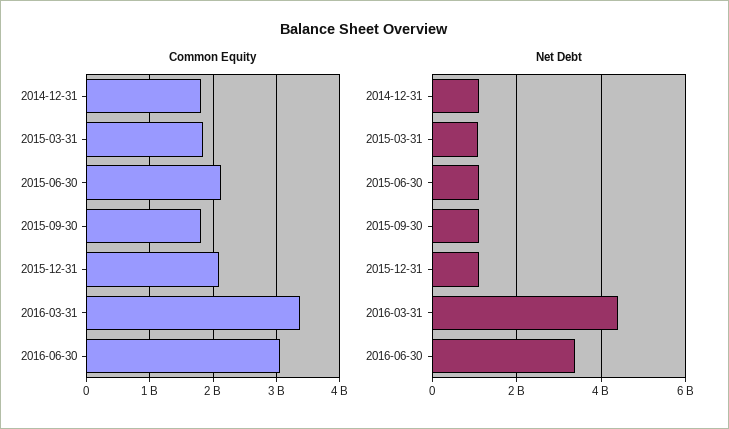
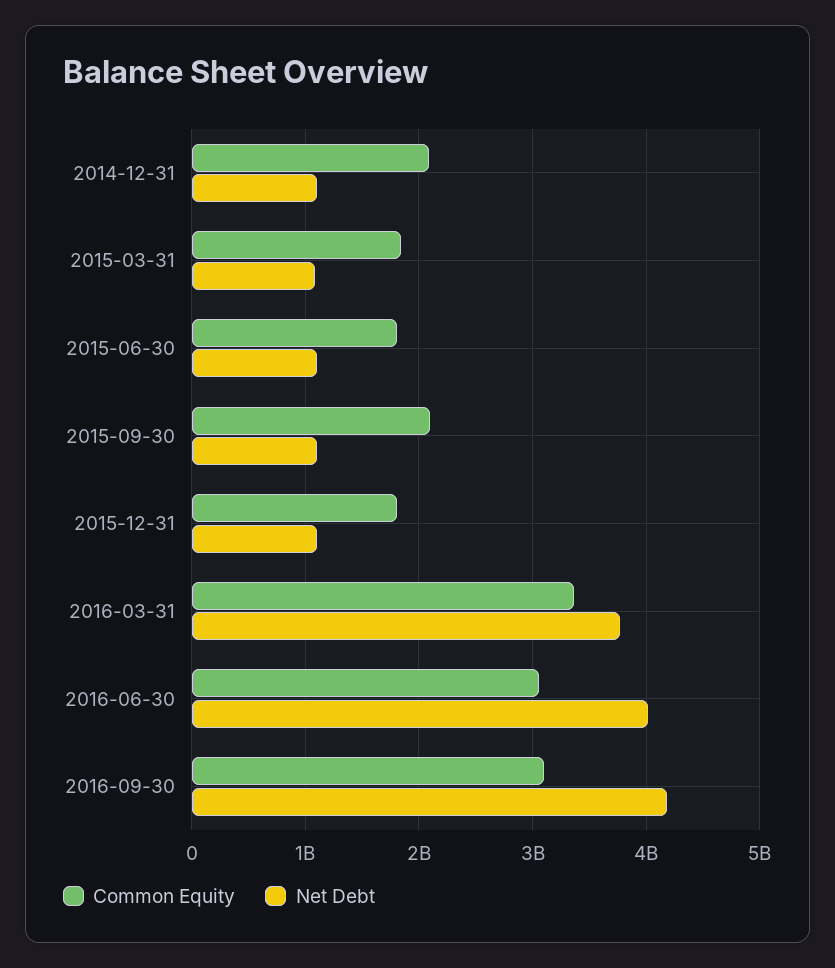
Common Equity, 2014-12-31: 1800000000 -> 2100000000
Common Equity, 2015-06-30: 2100000000 -> 1800000000
Common Equity, 2015-09-30: 1800000000 -> 2100000000
Common Equity, 2015-12-31: 2100000000 -> 1800000000
Net Debt, 2016-03-31: 4400000000 -> 3800000000
Net Debt, 2016-06-30: 3400000000 -> 4000000000
Common Equity, 2016-09-30: none -> 3100000000
Net Debt, 2016-09-30: none -> 4200000000

